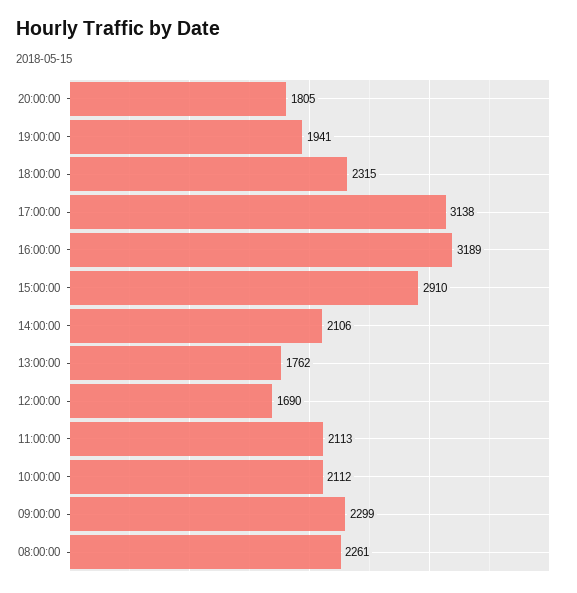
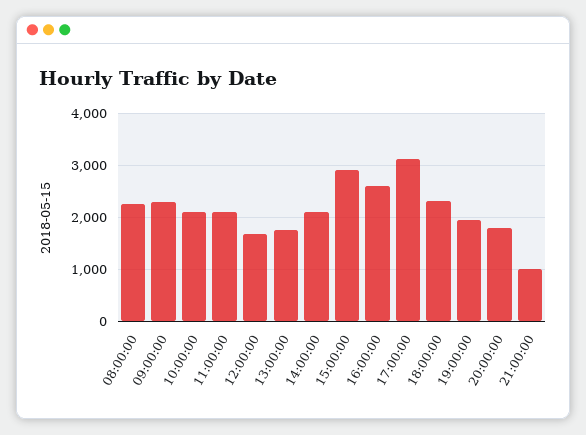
16:00:00: 3189 -> 2600
21:00:00: none -> 1000

